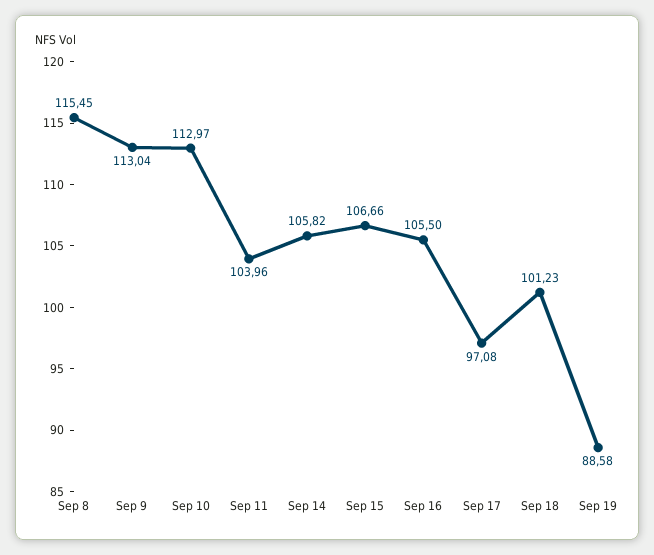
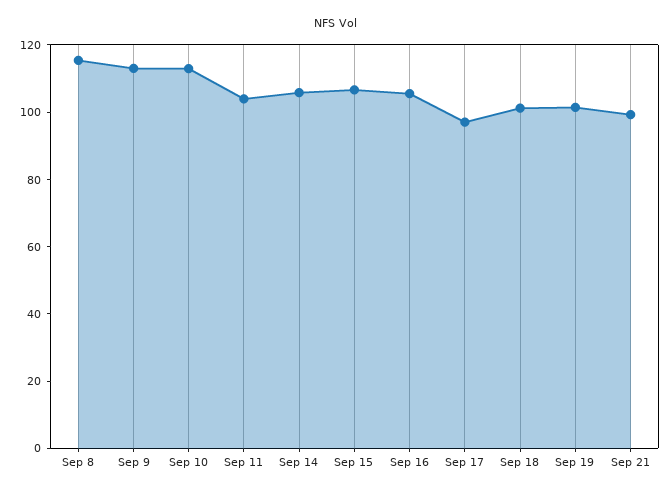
Sep 19: 88.58 -> 100
Sep 21: none -> 100

